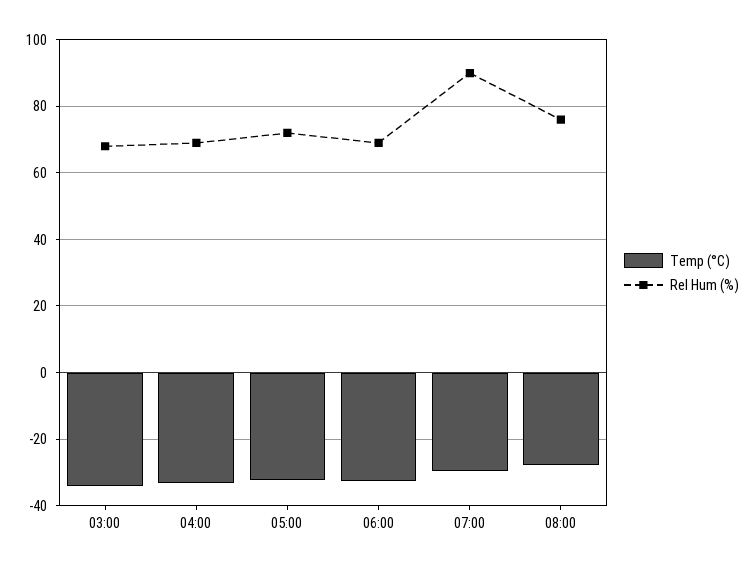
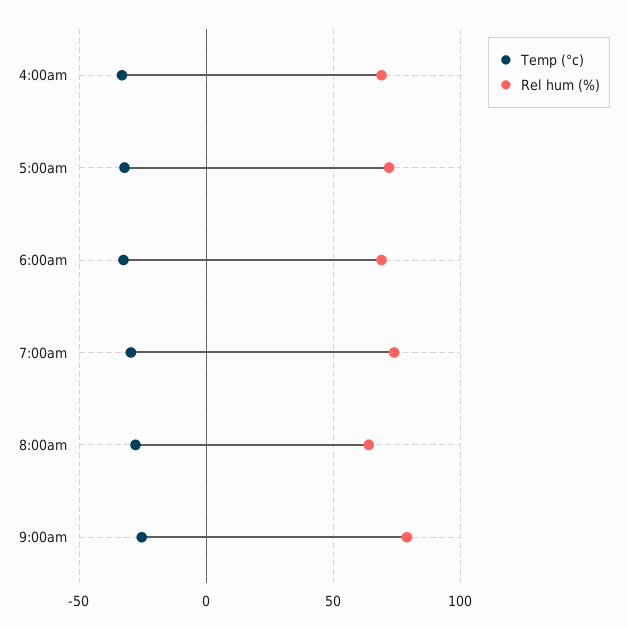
Temp (°C), 03:00: -34 -> none
Rel Hum (%), 03:00: 68 -> none
Rel Hum (%), 07:00: 90 -> 75
Rel Hum (%), 08:00: 76 -> 65
Temp (°C), 9:00am: none -> -25
Rel Hum (%), 9:00am: none -> 80

